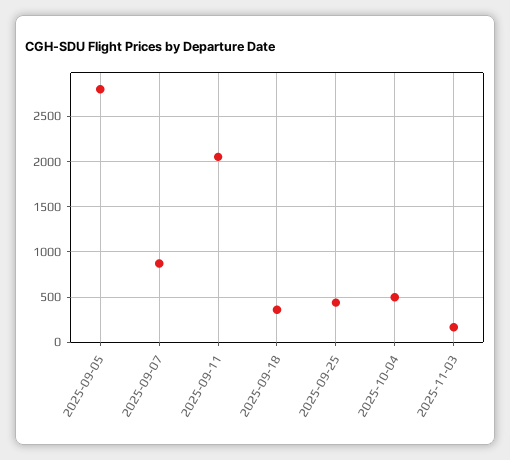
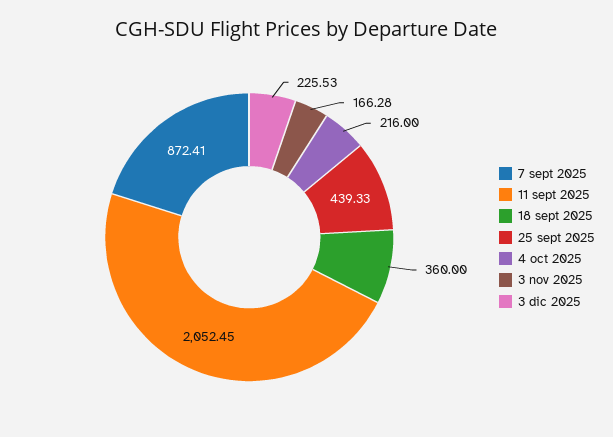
2025-09-05: 2800 -> none
2025-10-04: 500 -> 216
3 dic 2025: none -> 225.53

